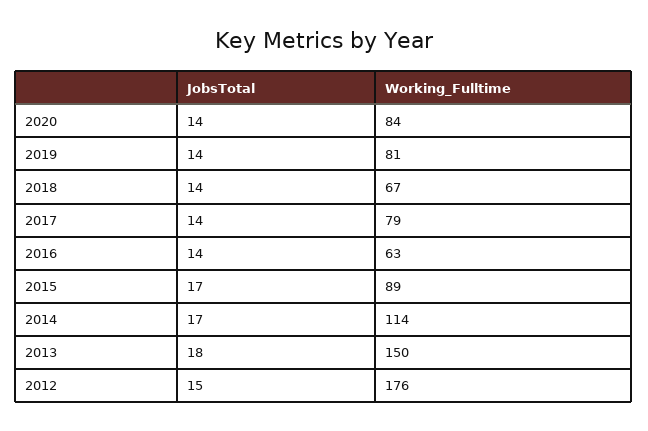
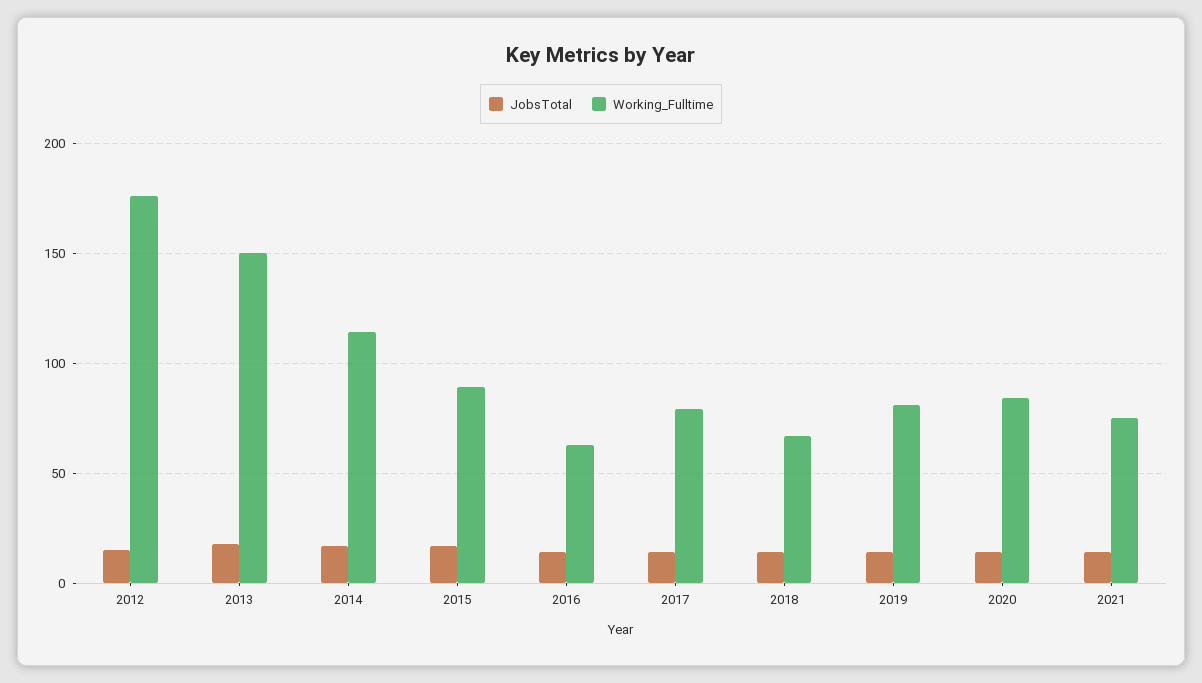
JobsTotal, 2021: none -> 15
Working_Fulltime, 2021: none -> 75

